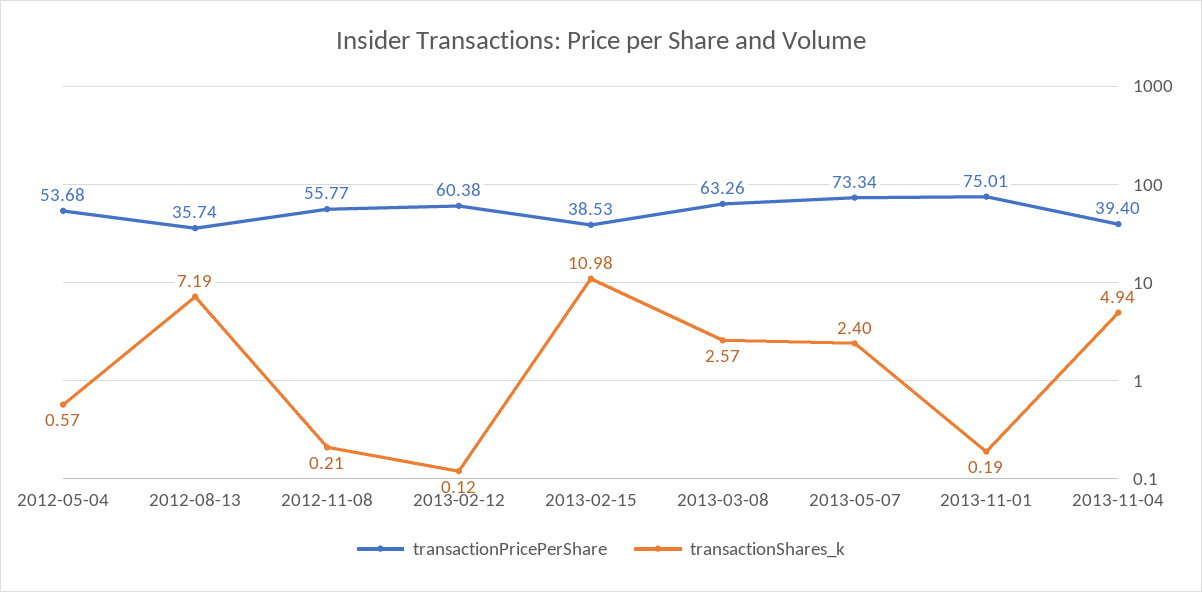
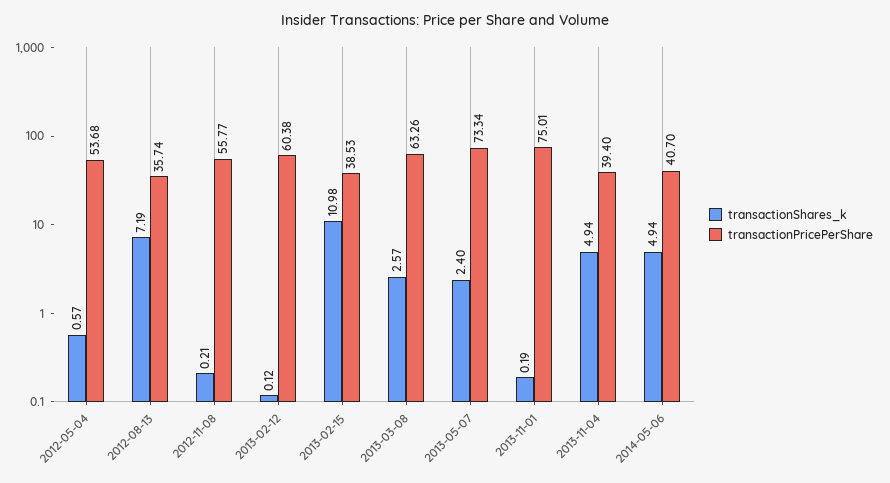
transactionShares_k, 2014-05-06: none -> 4.94
transactionPricePerShare, 2014-05-06: none -> 40.7

